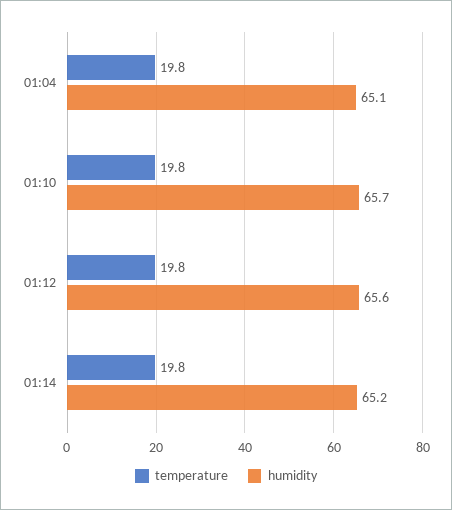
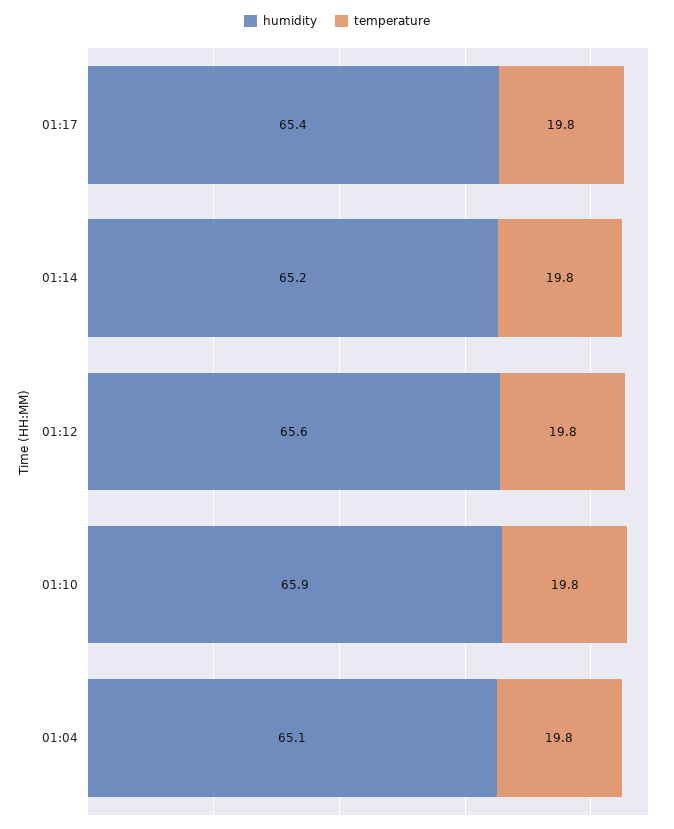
humidity, 01:10: 65.7 -> 65.9
humidity, 01:17: none -> 65.4
temperature, 01:17: none -> 19.8

